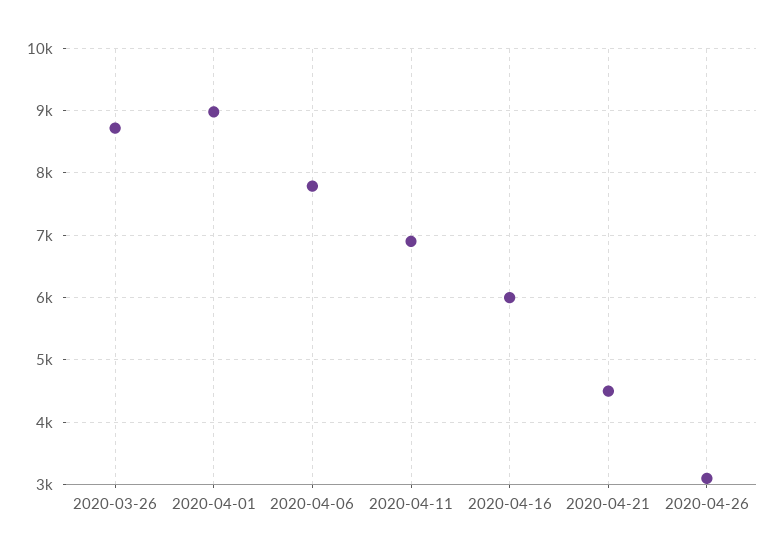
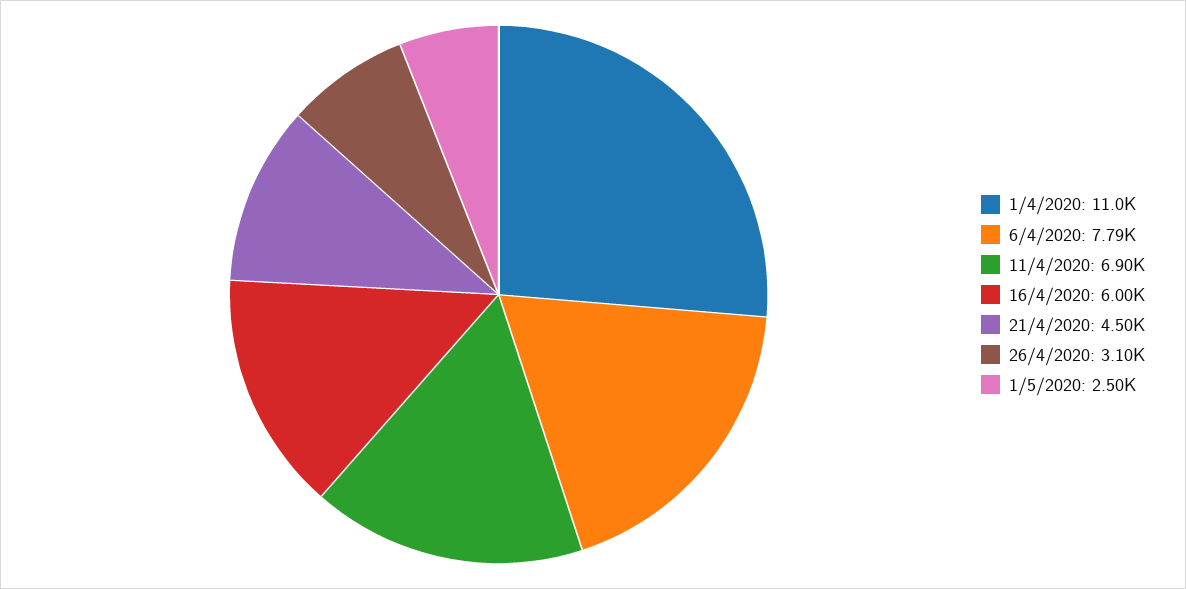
2020-03-26: 8700 -> none
2020-04-01: 9000 -> 11000
1/5/2020: none -> 2500

